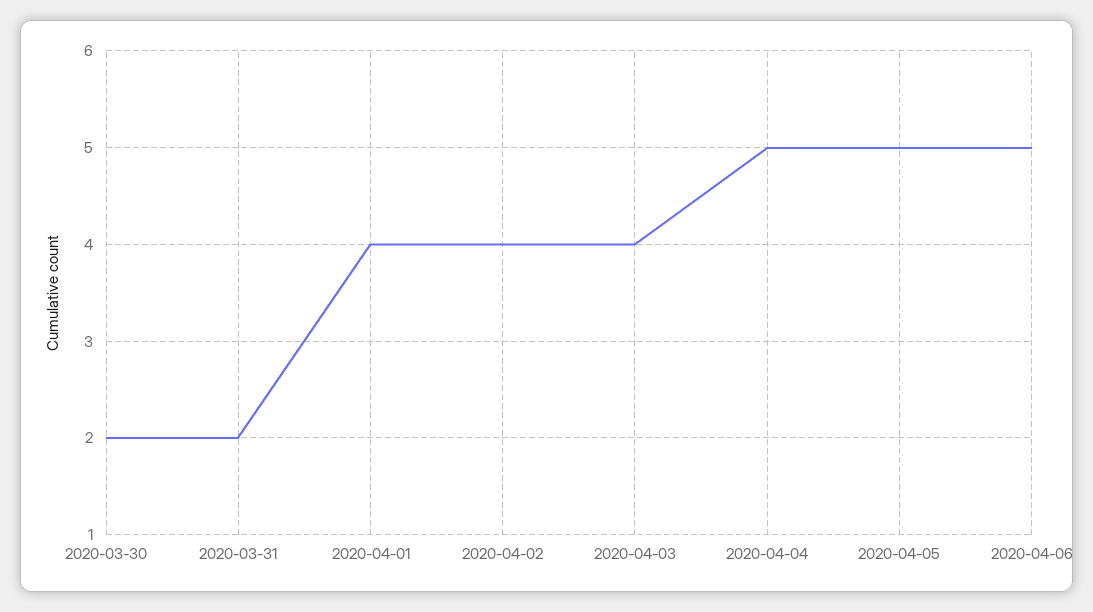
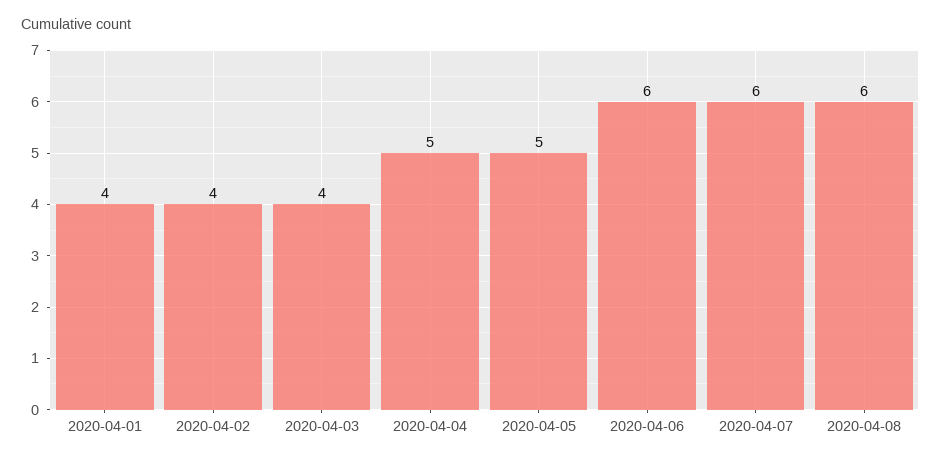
2020-03-30: 2 -> none
2020-03-31: 2 -> none
2020-04-06: 5 -> 6
2020-04-07: none -> 6
2020-04-08: none -> 6

